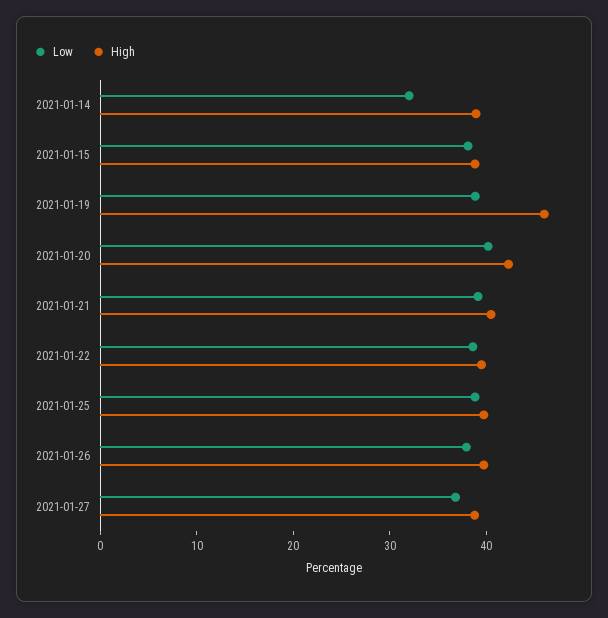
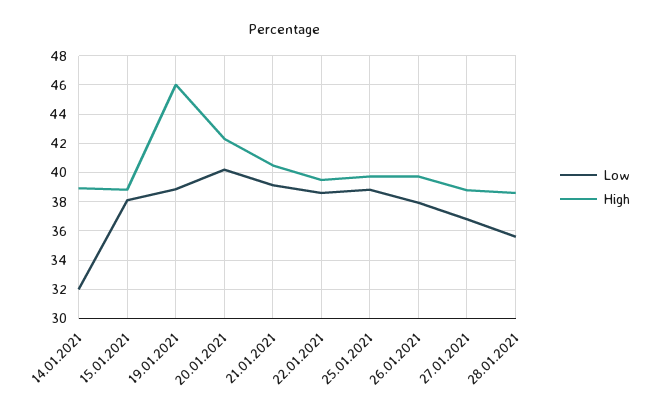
Low, 28.01.2021: none -> 35.5
High, 28.01.2021: none -> 38.5

